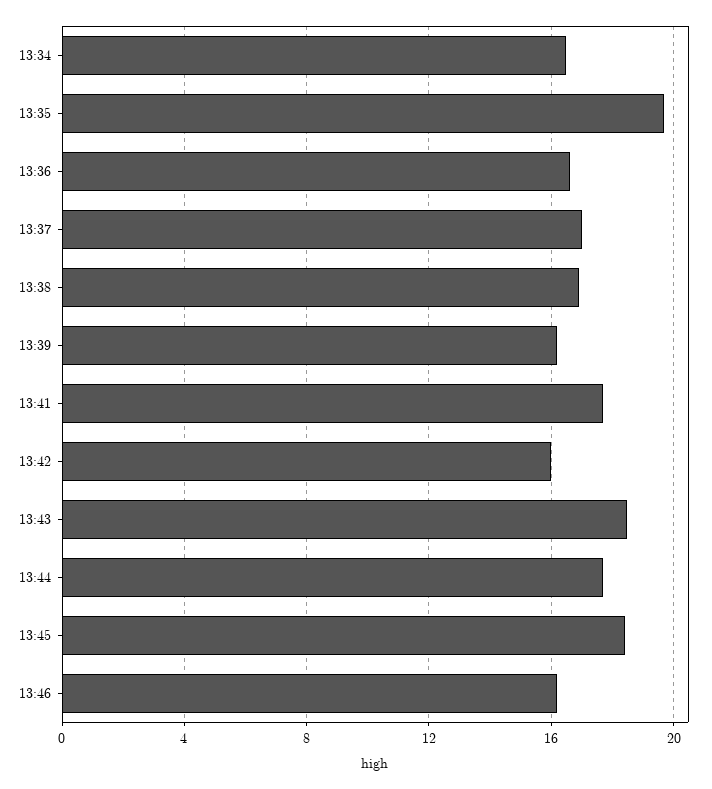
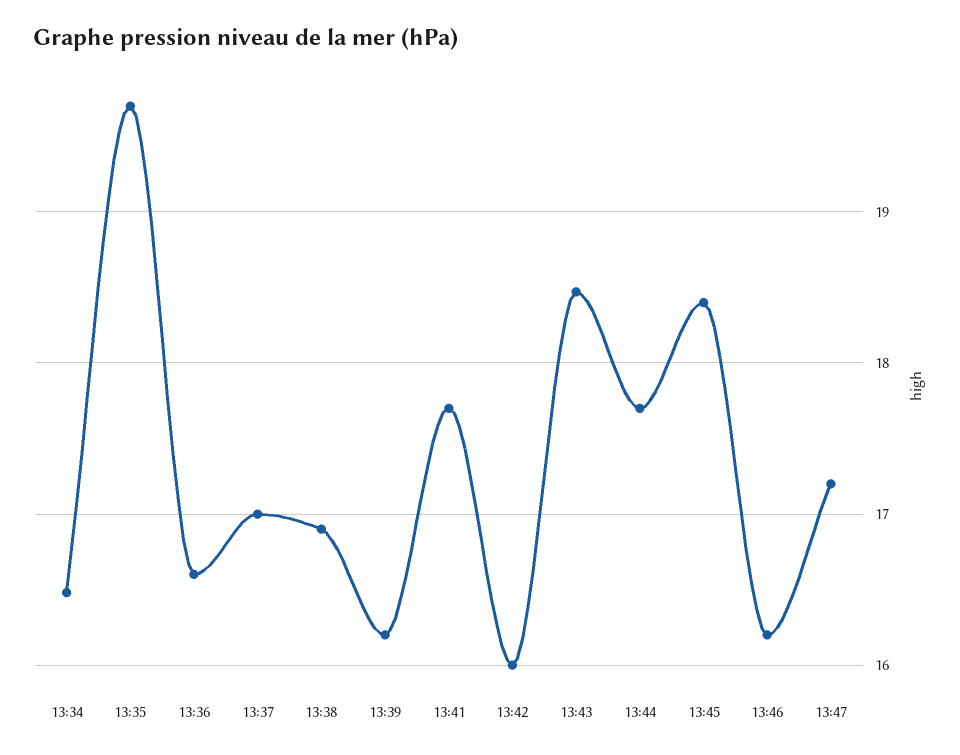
13:47: none -> 17.2

